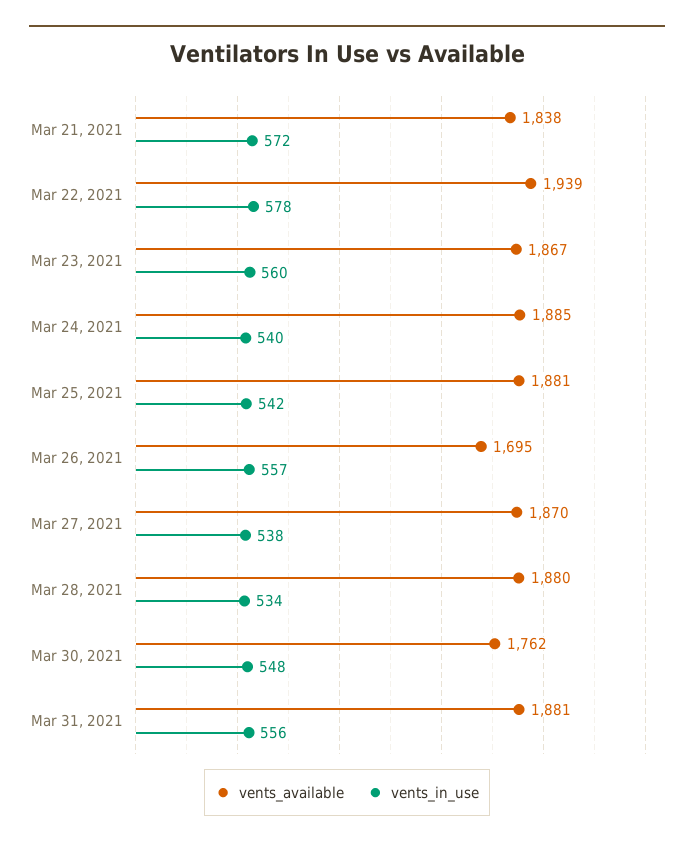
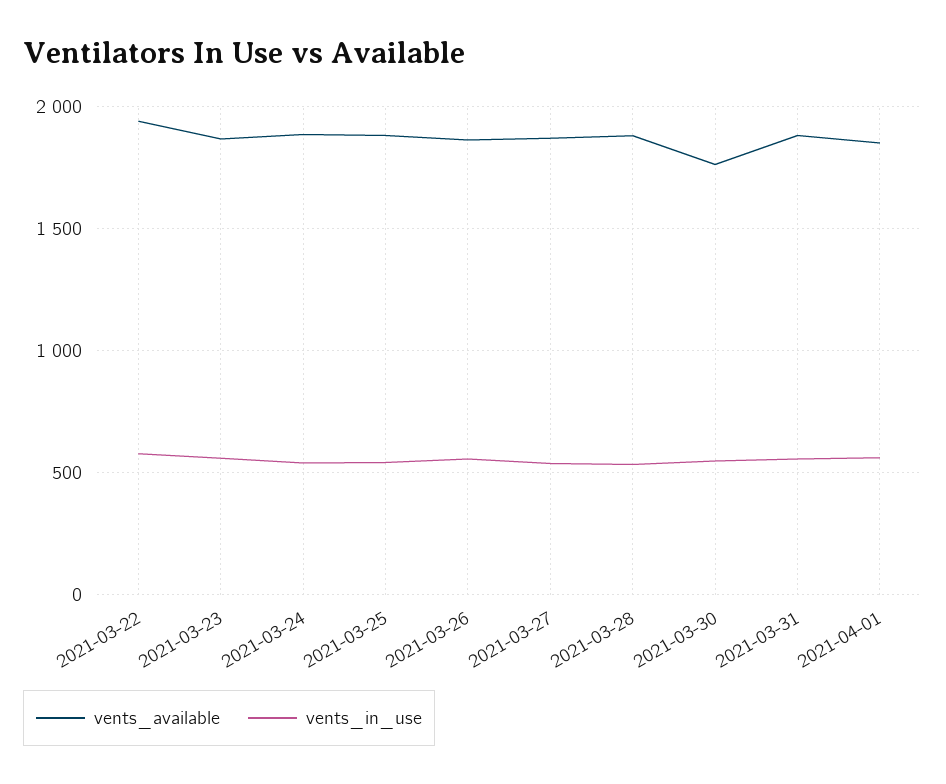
vents_available, Mar 21, 2021: 1838 -> none
vents_in_use, Mar 21, 2021: 572 -> none
vents_available, Mar 26, 2021: 1695 -> 1850
vents_available, 2021-04-01: none -> 1850
vents_in_use, 2021-04-01: none -> 550

